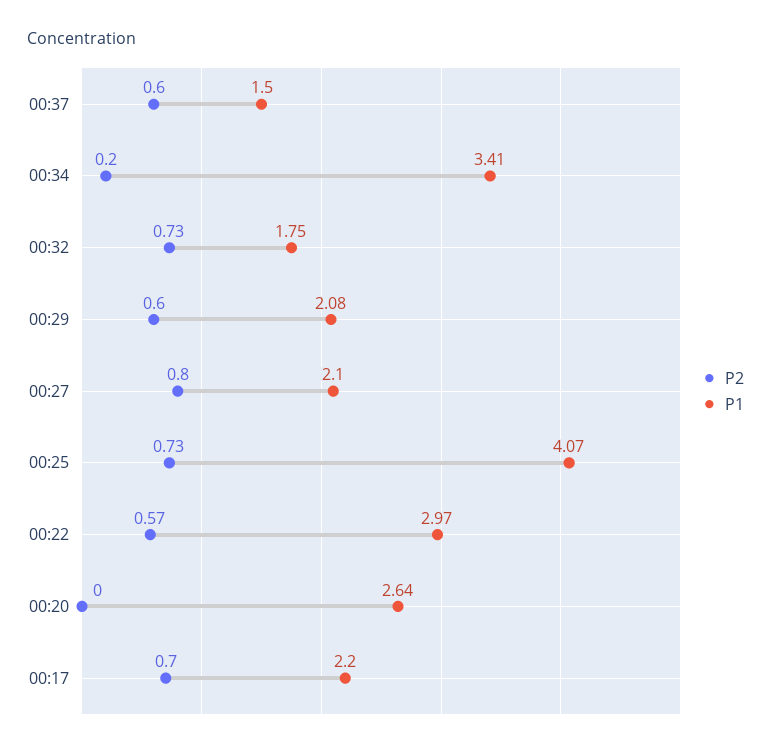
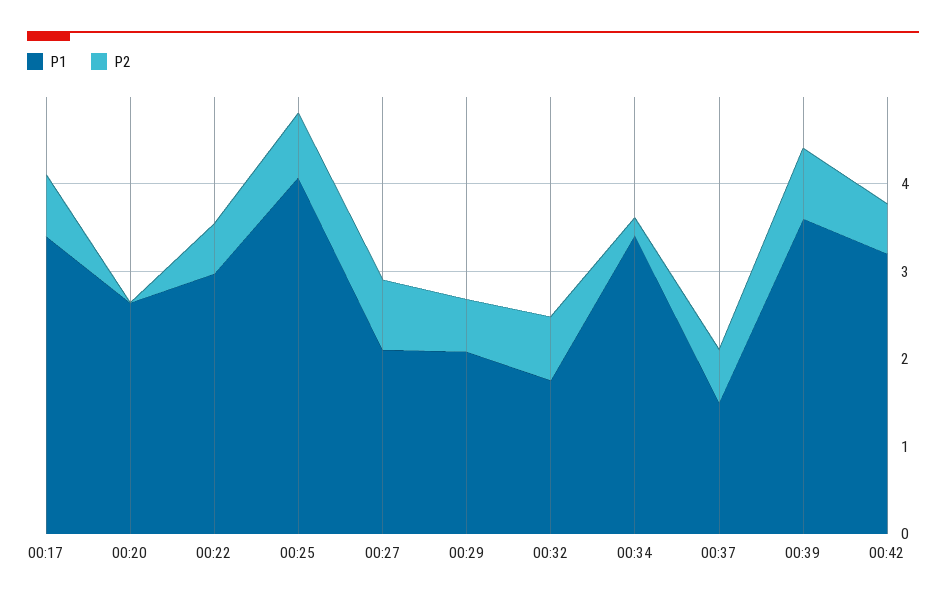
P1, 00:17: 2.2 -> 3.4
P1, 00:39: none -> 3.6
P2, 00:39: none -> 0.8
P1, 00:42: none -> 3.2
P2, 00:42: none -> 0.6

